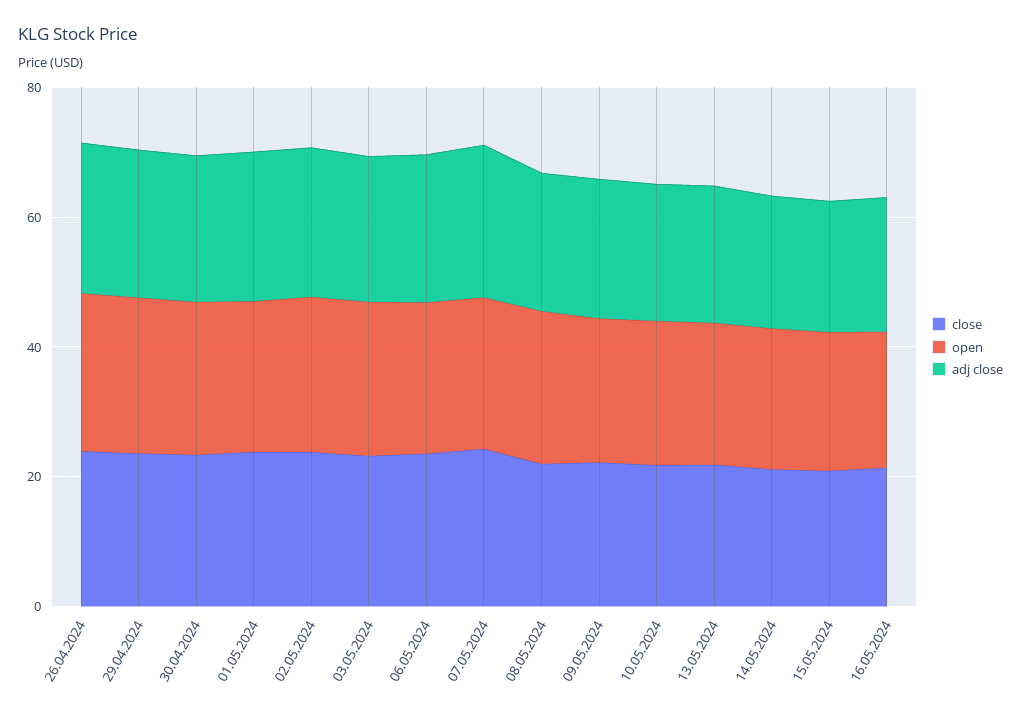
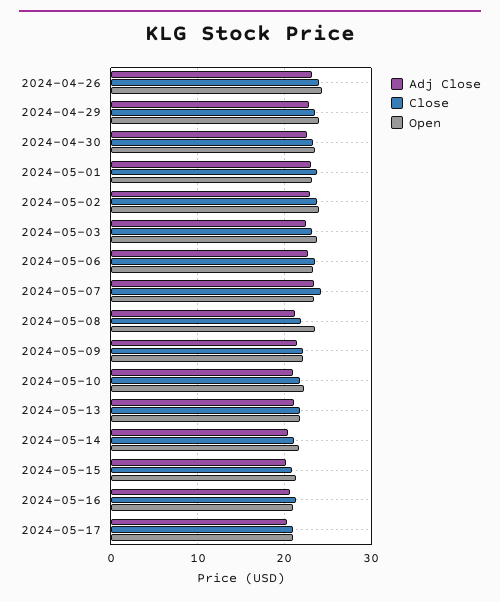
adj close, 2024-05-17: none -> 20
close, 2024-05-17: none -> 21
open, 2024-05-17: none -> 21

